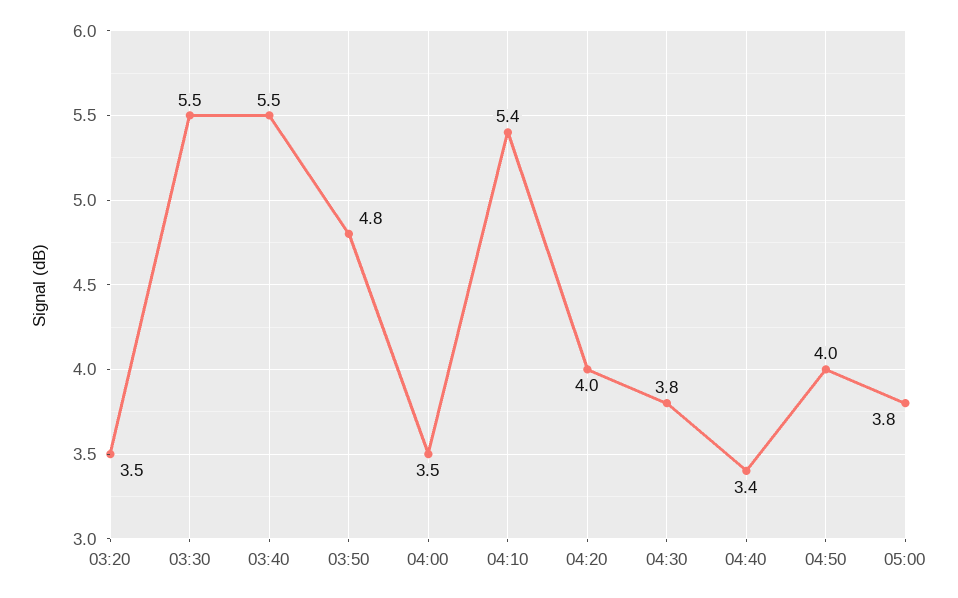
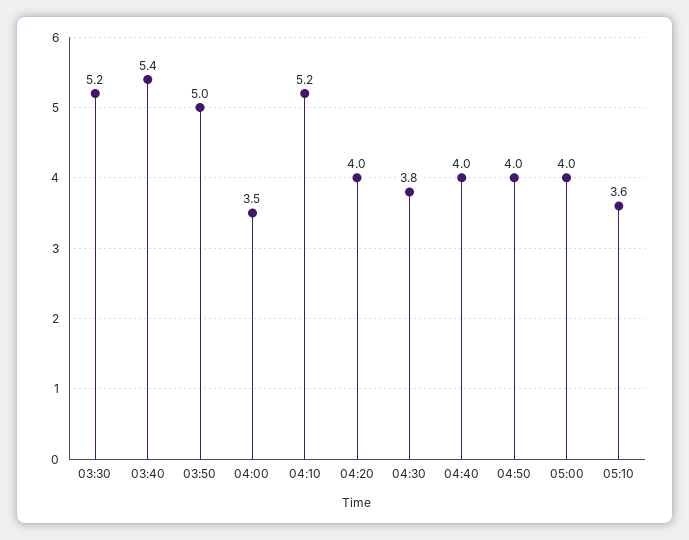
03:20: 3.5 -> none
03:30: 5.5 -> 5.2
03:40: 5.5 -> 5.4
03:50: 4.8 -> 5
04:10: 5.4 -> 5.2
04:40: 3.4 -> 4
05:00: 3.8 -> 4
05:10: none -> 3.6

